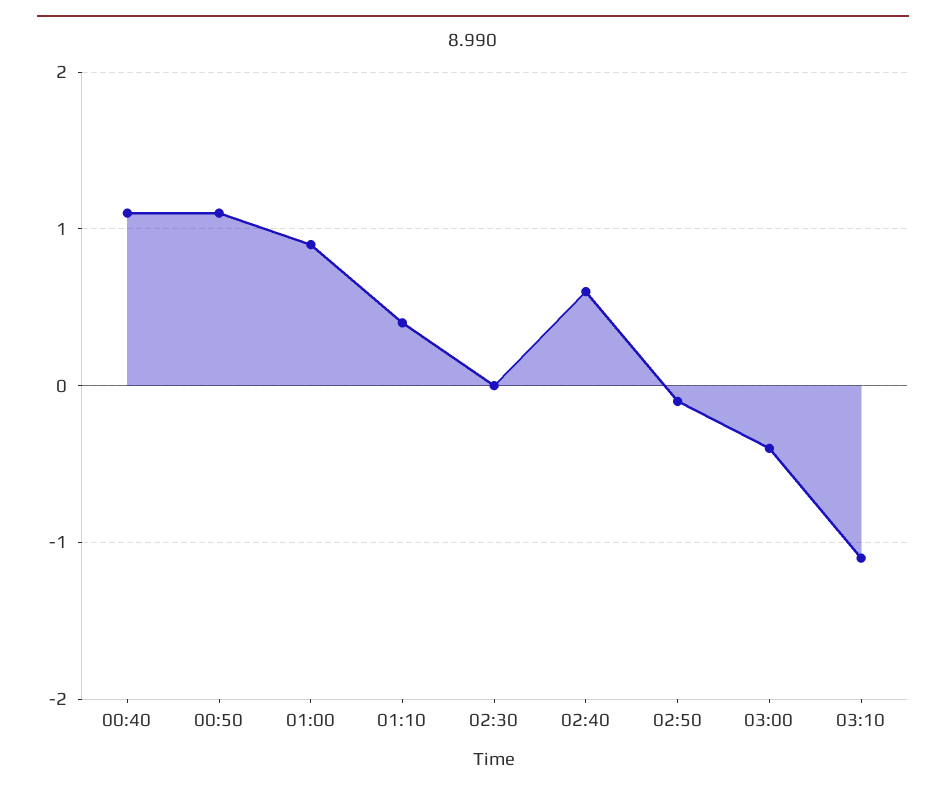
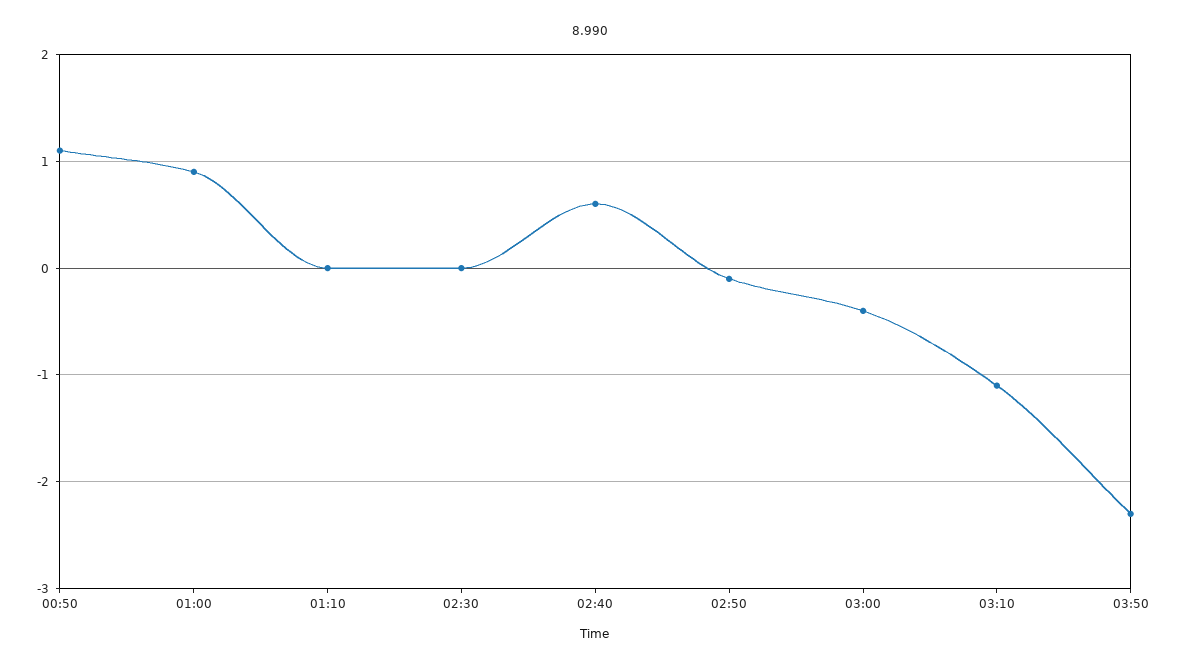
00:40: 1.1 -> none
01:10: 0.4 -> 0
03:50: none -> -2.3

